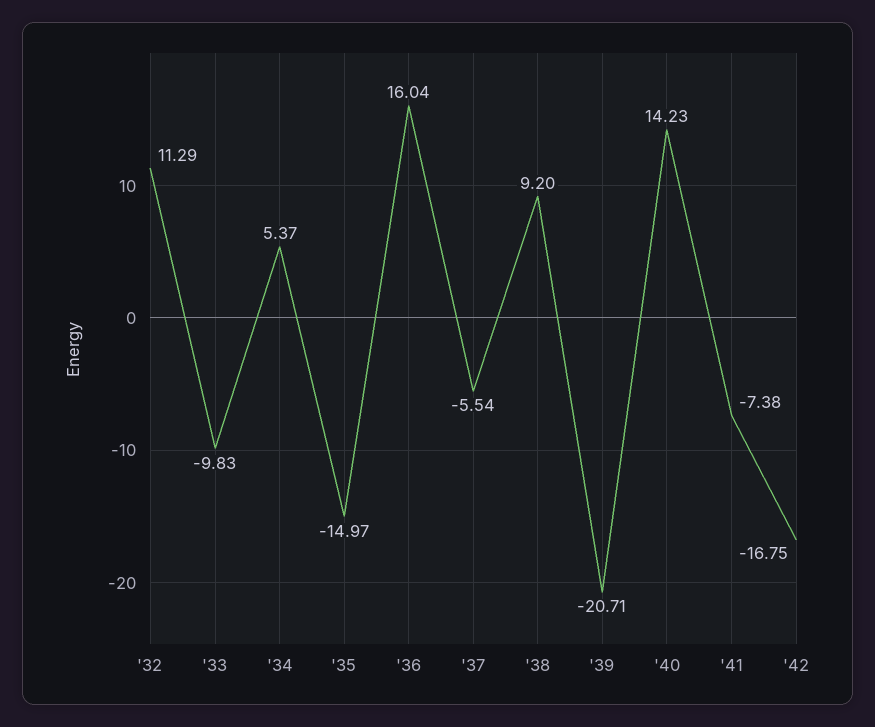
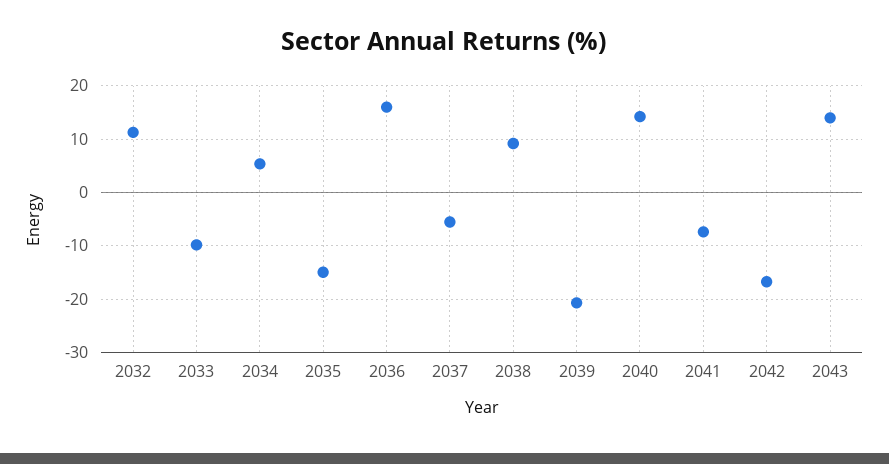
2043: none -> 14

